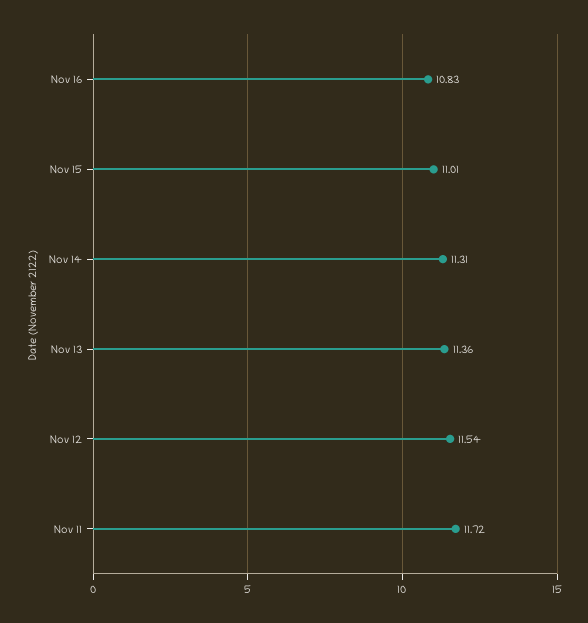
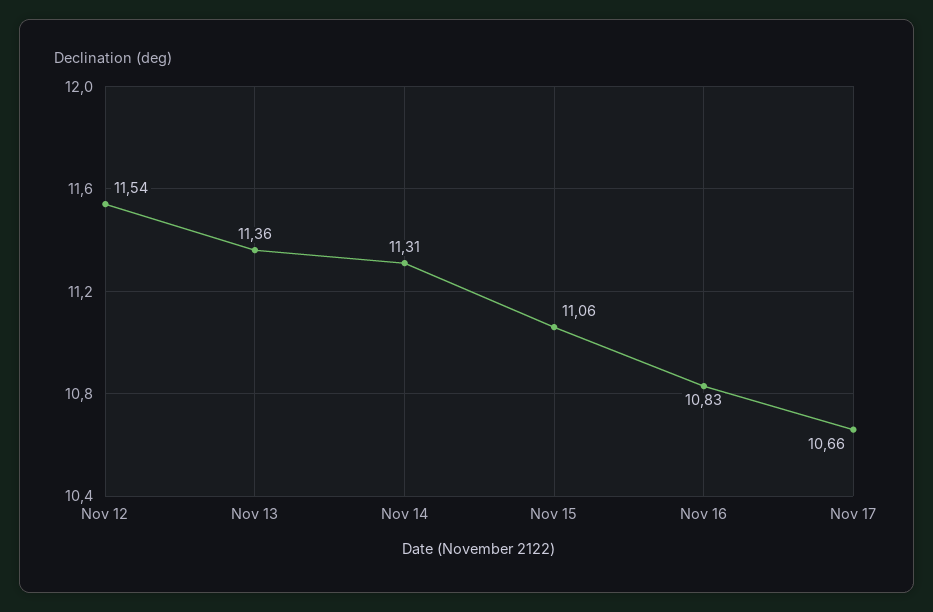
Nov 15: 11.01 -> 11.06
Nov 11: 11.72 -> none
Nov 17: none -> 10.66

